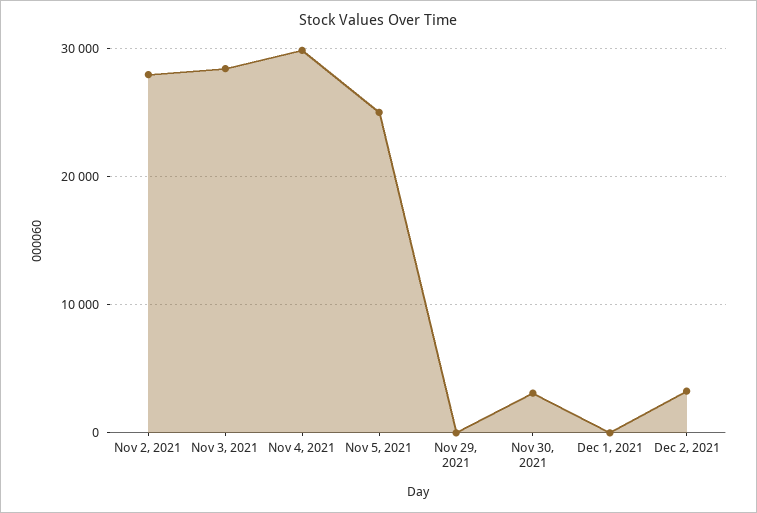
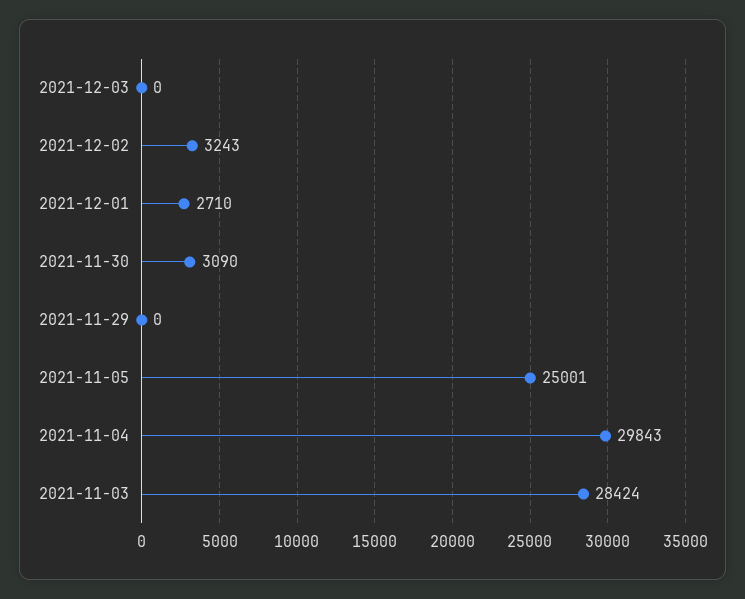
Nov 2, 2021: 28000 -> none
Dec 1, 2021: 0 -> 2710
2021-12-03: none -> 0

